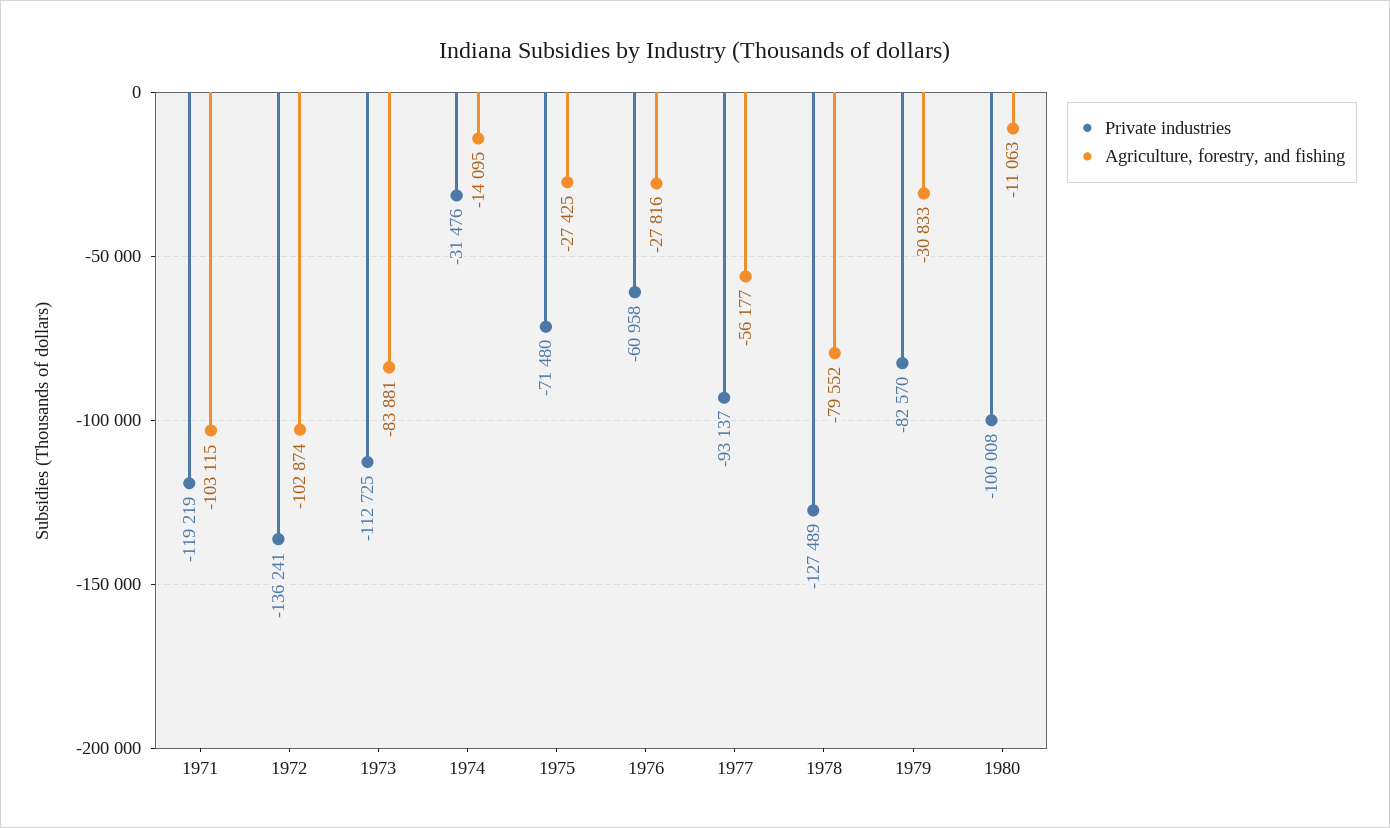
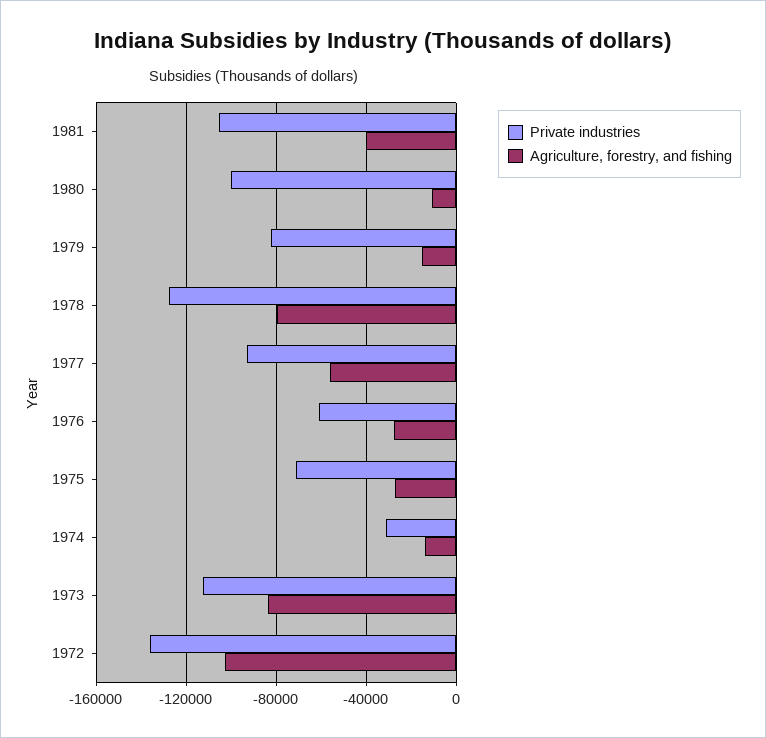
Private industries, 1971: -119219 -> none
Agriculture, forestry, and fishing, 1971: -103115 -> none
Agriculture, forestry, and fishing, 1979: -30833 -> -15000
Private industries, 1981: none -> -105000
Agriculture, forestry, and fishing, 1981: none -> -40000

